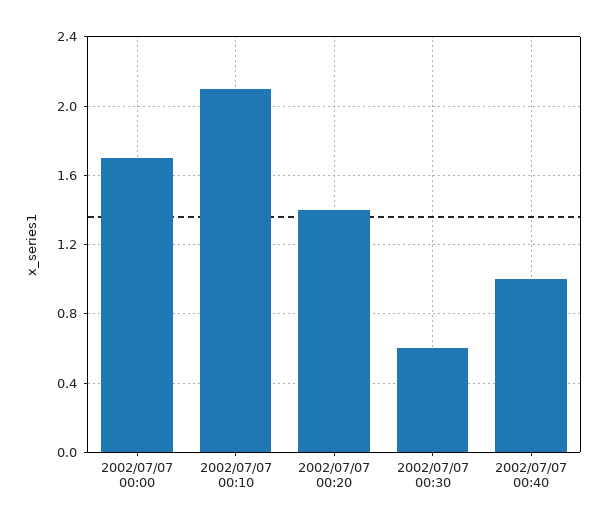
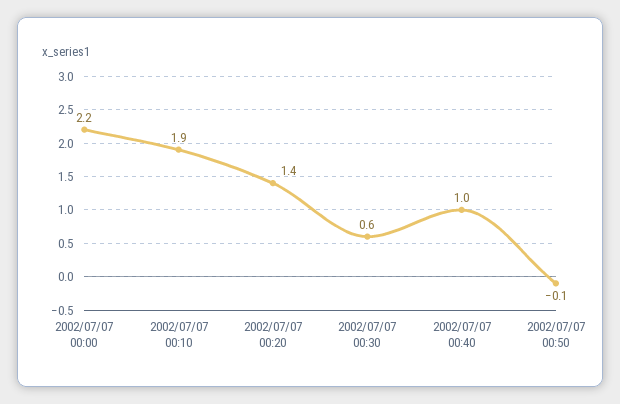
2002/07/07 00:00: 1.7 -> 2.2
2002/07/07 00:10: 2.1 -> 1.9
2002/07/07 00:50: none -> -0.1

